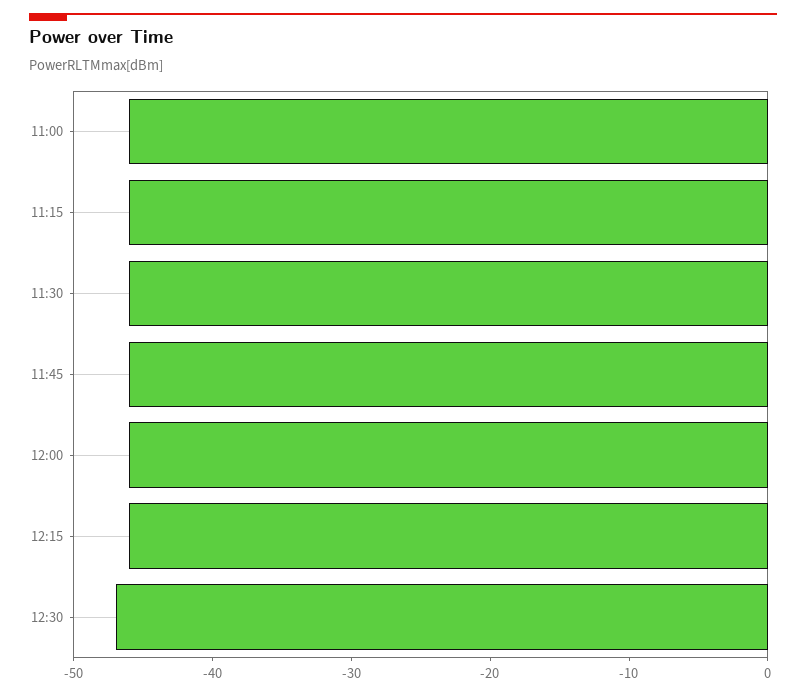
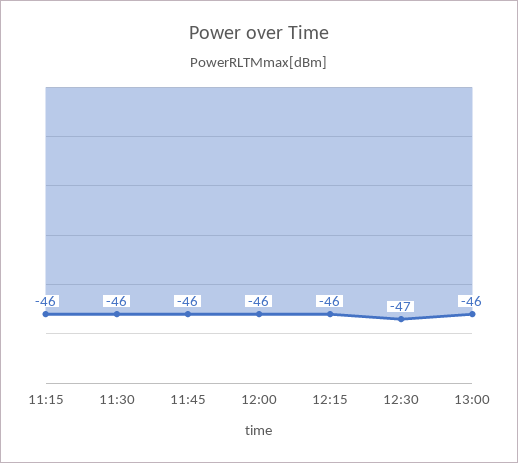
11:00: -46 -> none
13:00: none -> -46

